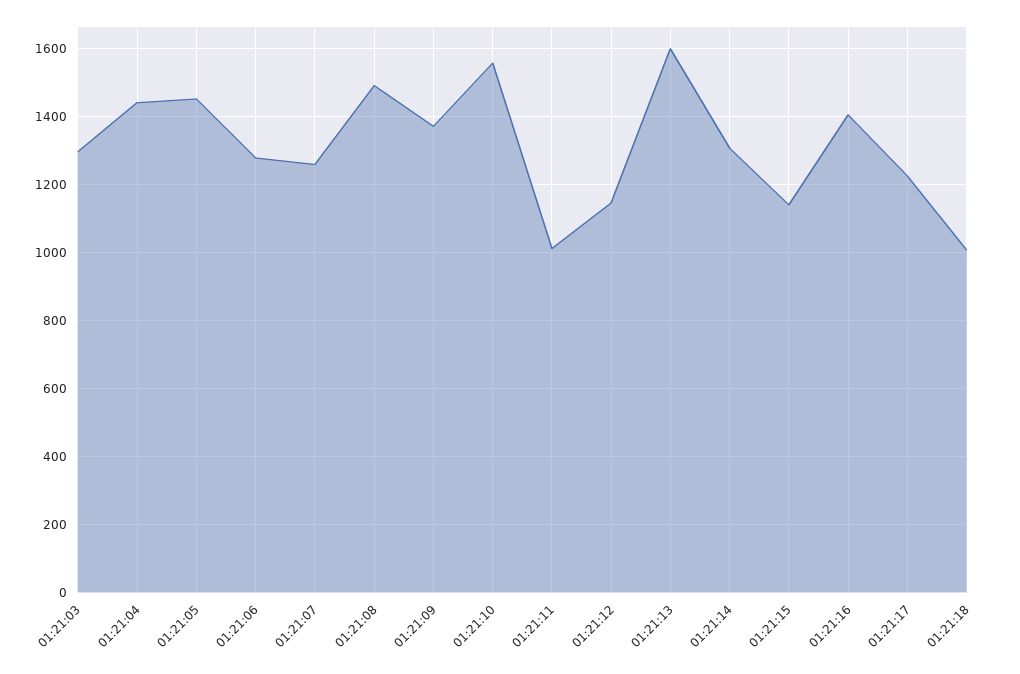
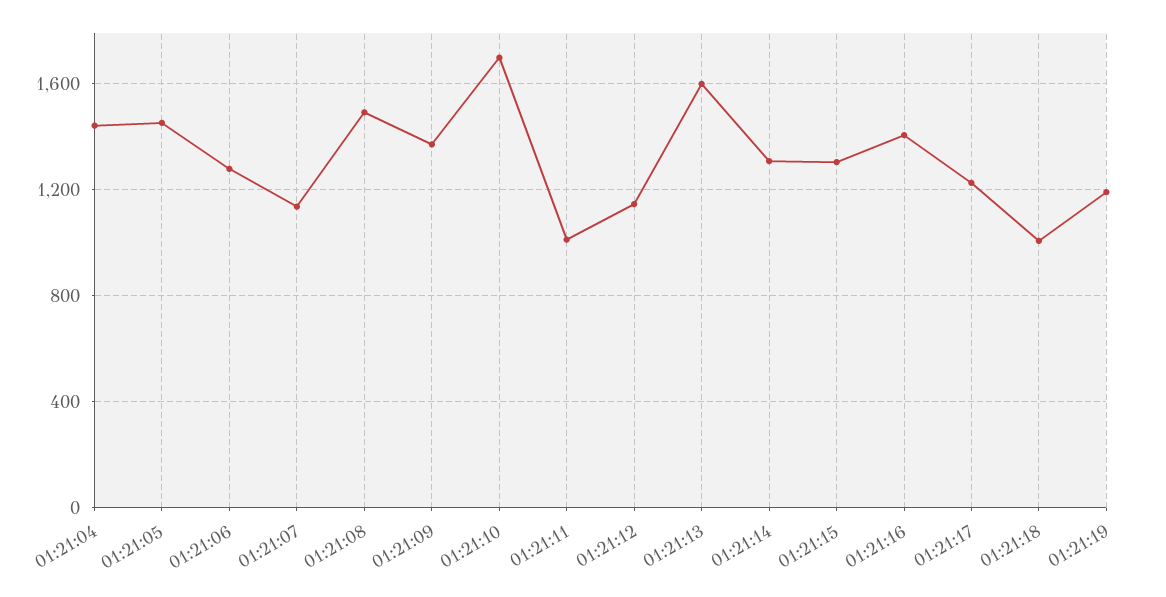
01:21:03: 1300 -> none
01:21:07: 1260 -> 1150
01:21:10: 1560 -> 1700
01:21:15: 1140 -> 1300
01:21:19: none -> 1200

